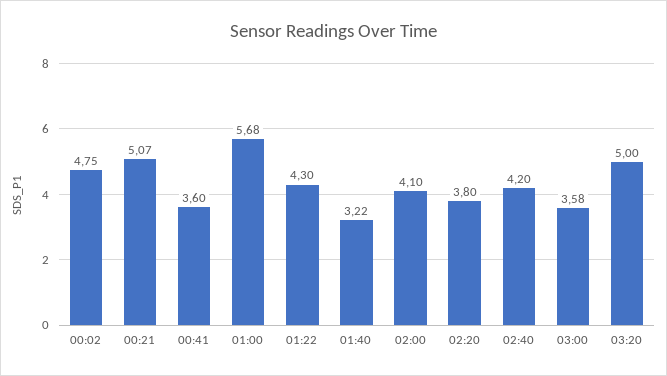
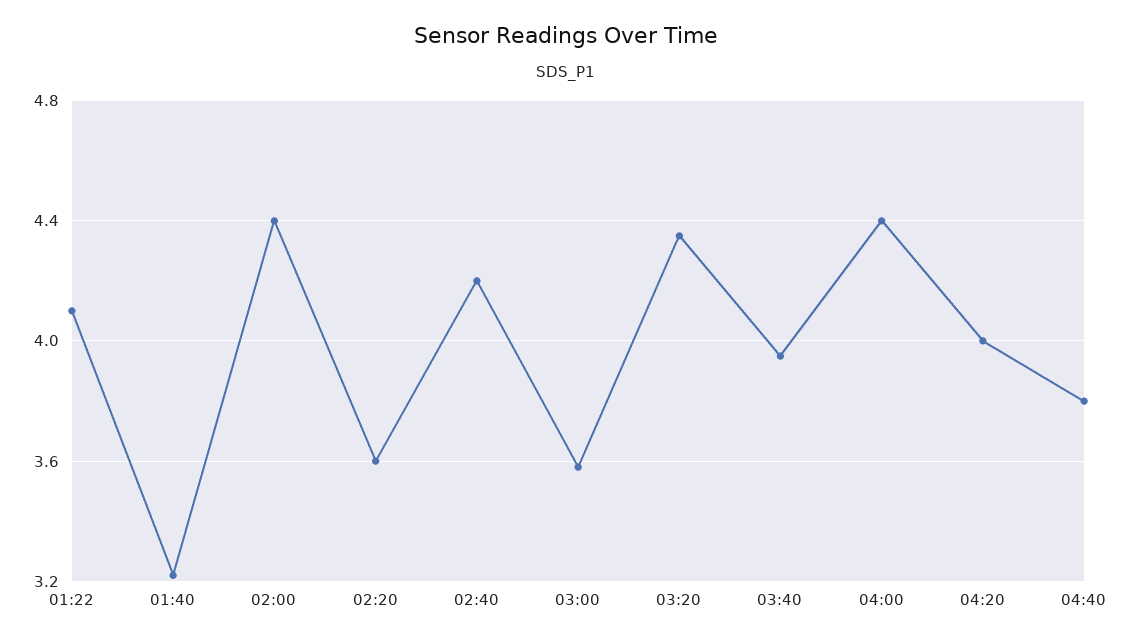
00:02: 4.75 -> none
00:21: 5.07 -> none
00:41: 3.6 -> none
01:00: 5.68 -> none
01:22: 4.3 -> 4.1
02:00: 4.1 -> 4.4
02:20: 3.8 -> 3.6
03:20: 5 -> 4.35
03:40: none -> 3.95
04:00: none -> 4.4
04:20: none -> 4
04:40: none -> 3.8

